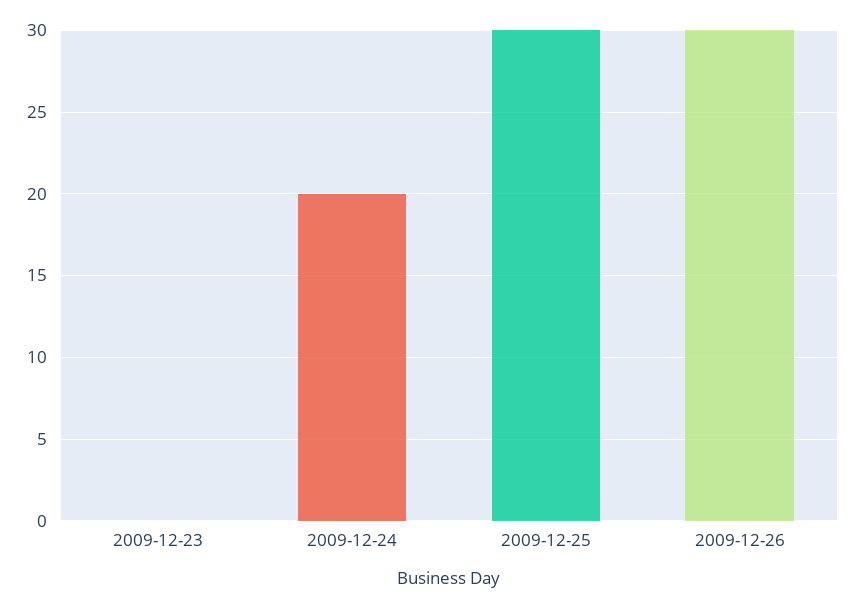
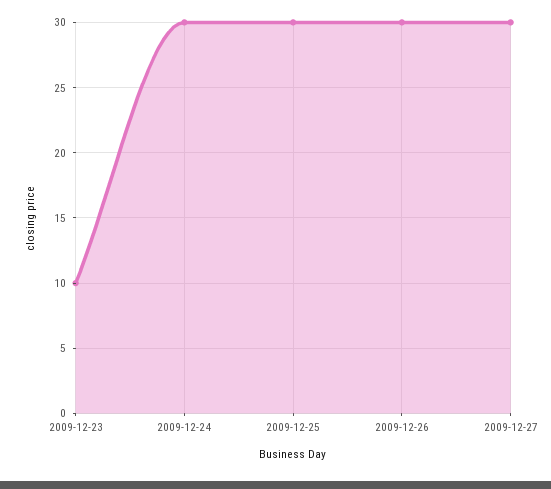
2009-12-23: 0 -> 10
2009-12-24: 20 -> 30
2009-12-27: none -> 30

